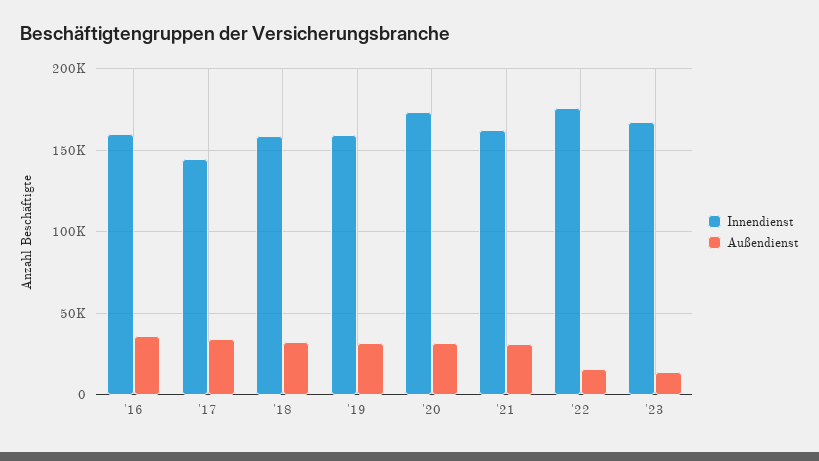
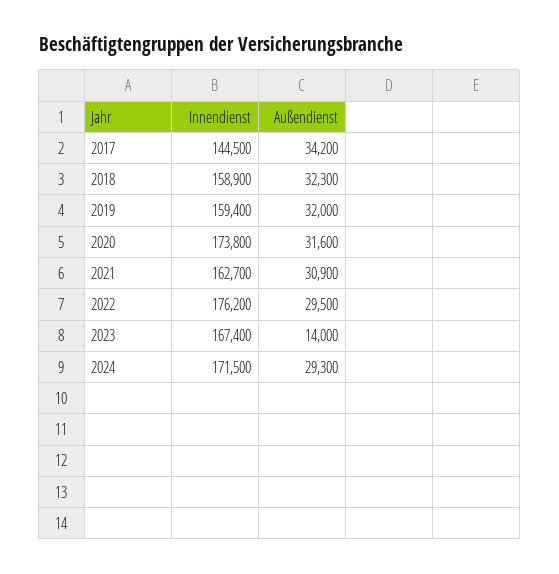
Innendienst, '16: 160000 -> none
Außendienst, '16: 35000 -> none
Außendienst, '22: 15000 -> 29500
Innendienst, 2024: none -> 171500
Außendienst, 2024: none -> 29300

